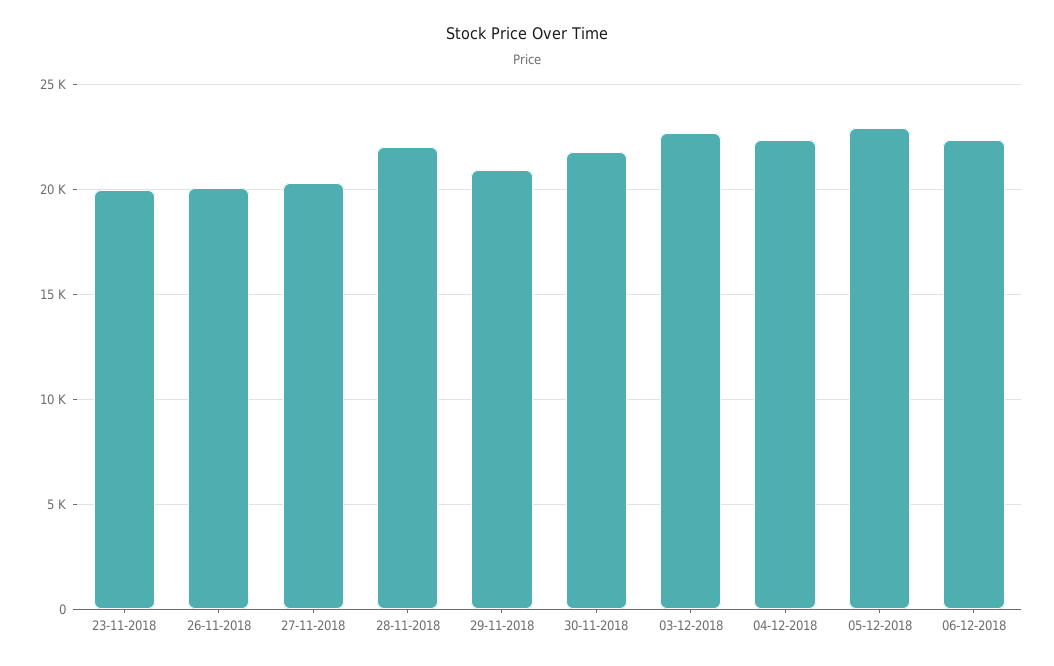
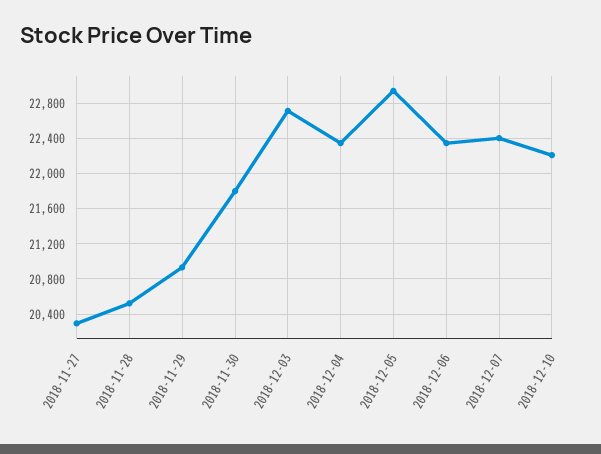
23-11-2018: 20000 -> none
26-11-2018: 20000 -> none
28-11-2018: 22000 -> 20500
2018-12-07: none -> 22400
2018-12-10: none -> 22200

